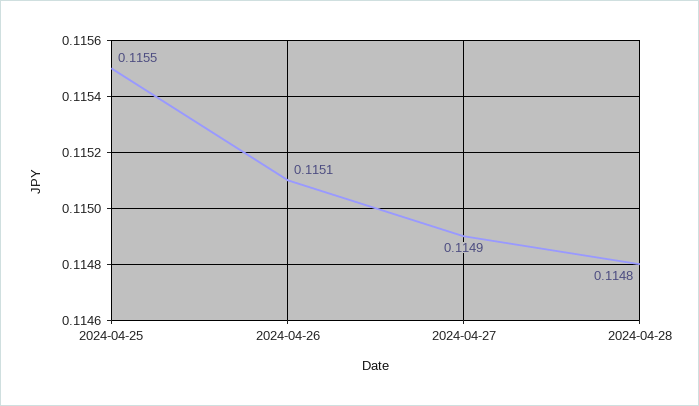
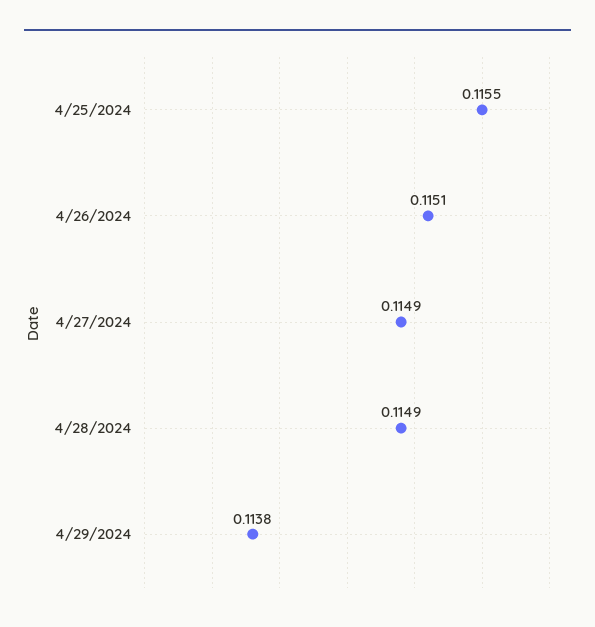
2024-04-28: 0.1148 -> 0.1149
4/29/2024: none -> 0.1138

